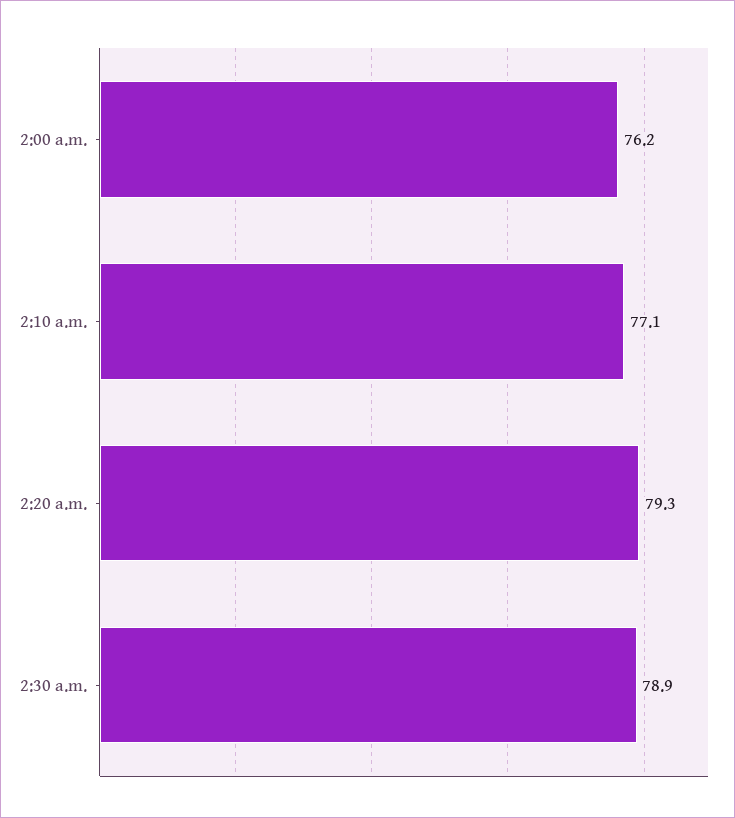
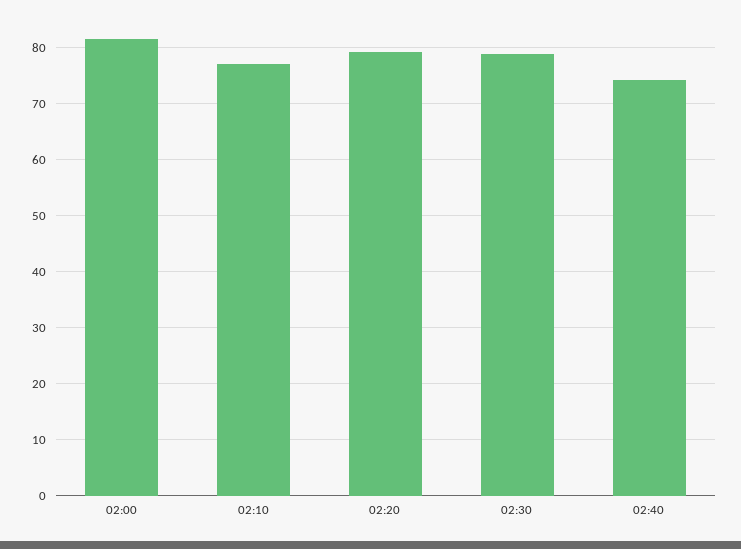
2:00 a.m.: 76.2 -> 82
02:40: none -> 74

